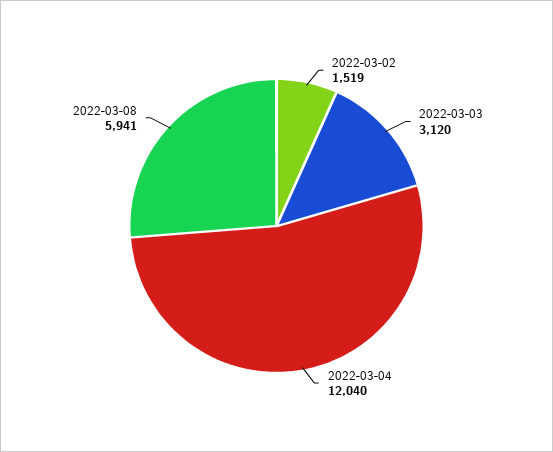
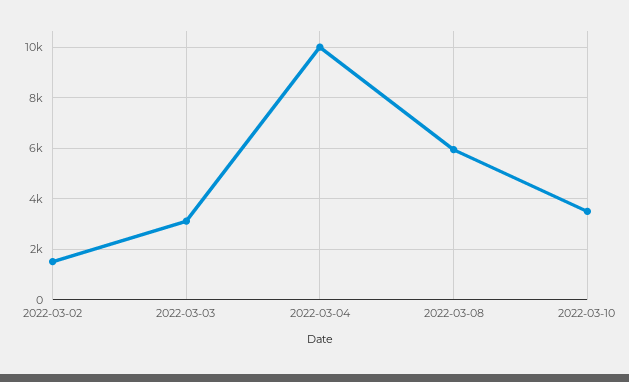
2022-03-04: 12040 -> 10000
2022-03-10: none -> 3500

